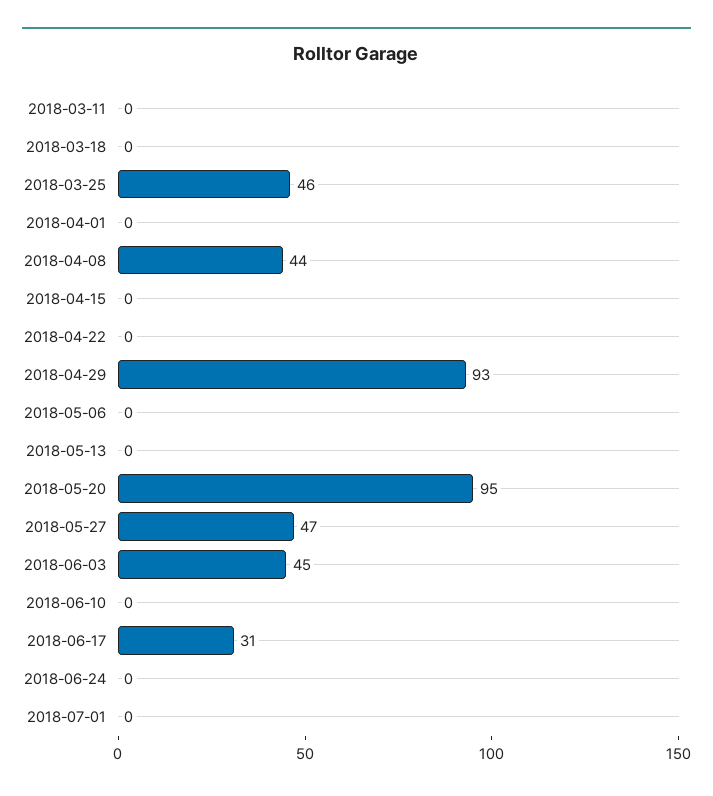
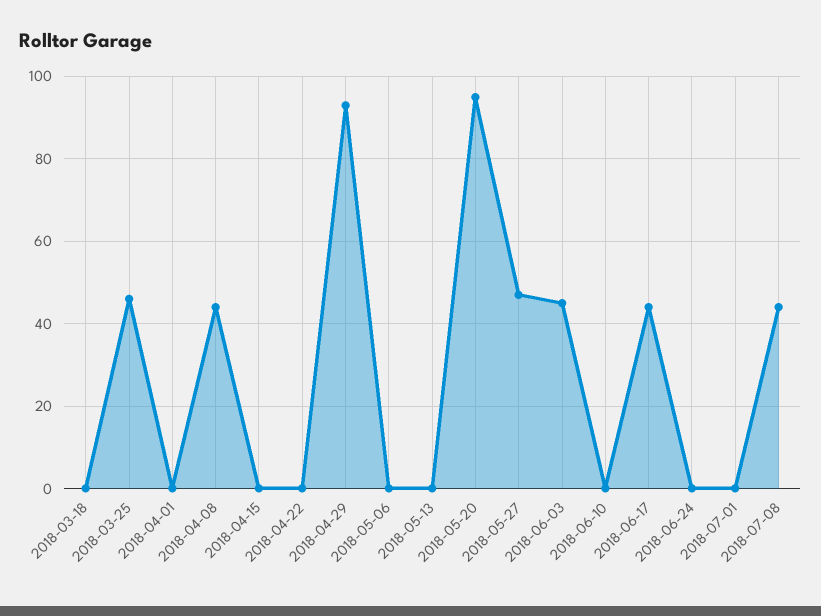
2018-03-11: 0 -> none
2018-06-17: 31 -> 45
2018-07-08: none -> 45

